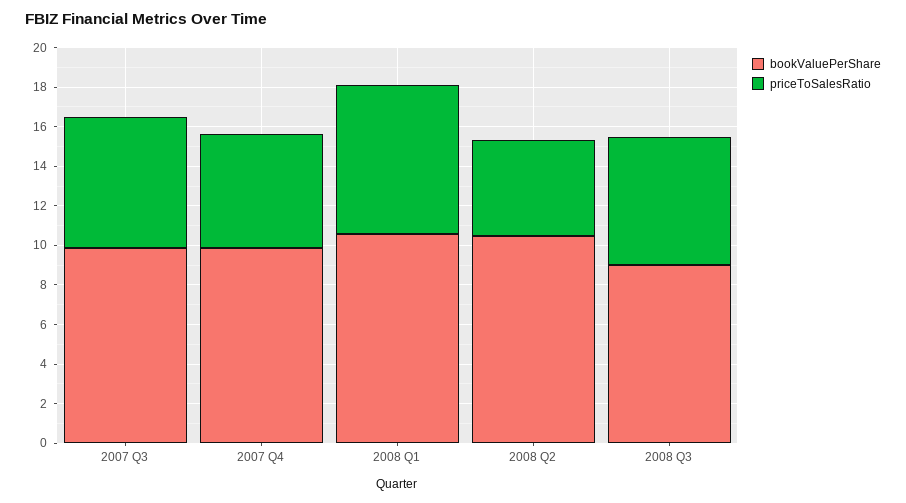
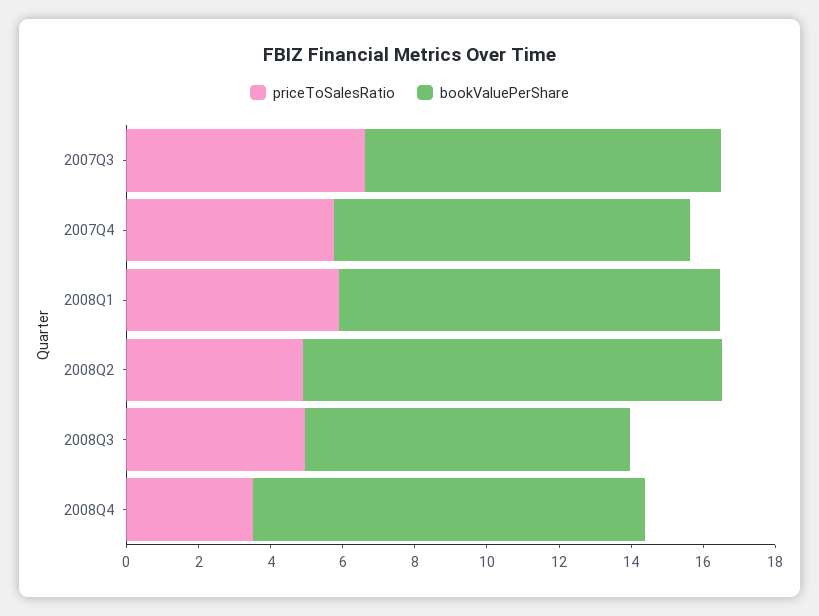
priceToSalesRatio, 2008 Q1: 7.5 -> 6
bookValuePerShare, 2008 Q2: 10.5 -> 11.5
priceToSalesRatio, 2008 Q3: 6.5 -> 5
priceToSalesRatio, 2008Q4: none -> 3.5
bookValuePerShare, 2008Q4: none -> 11

